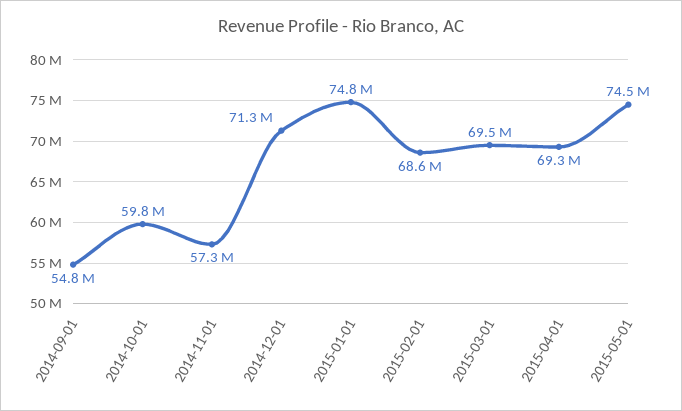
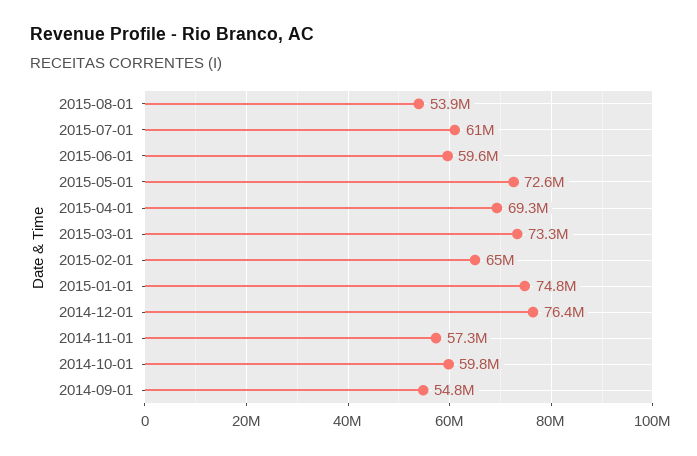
2014-12-01: 71300000 -> 76400000
2015-02-01: 68600000 -> 65000000
2015-03-01: 69500000 -> 73300000
2015-05-01: 74500000 -> 72600000
2015-08-01: none -> 53900000
2015-07-01: none -> 61000000
2015-06-01: none -> 59600000

